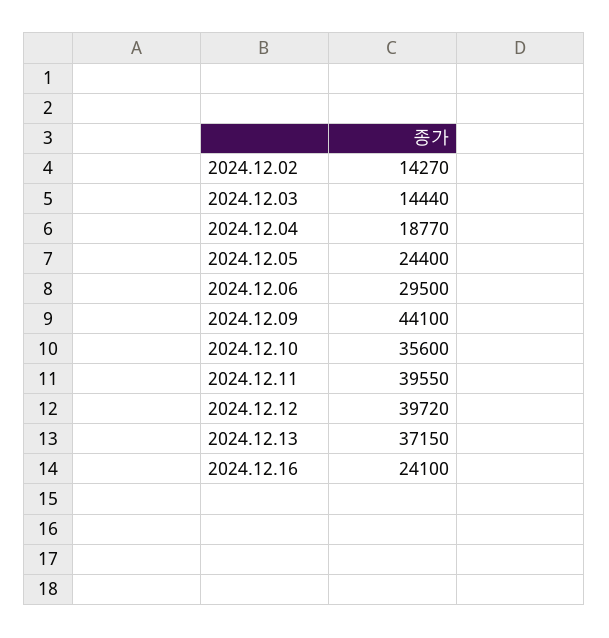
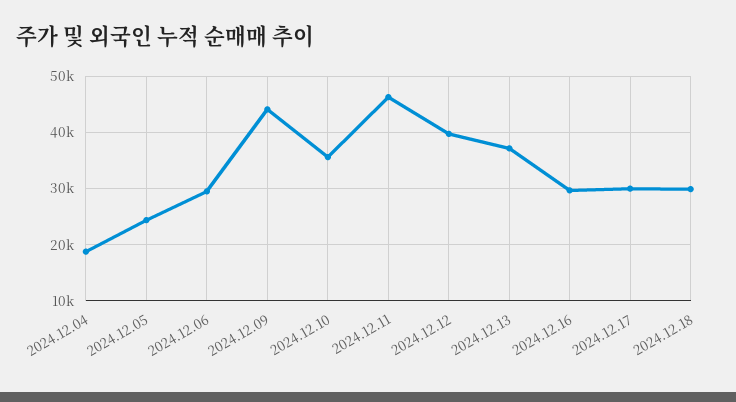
2024.12.02: 14270 -> none
2024.12.03: 14440 -> none
2024.12.11: 39550 -> 46000
2024.12.16: 24100 -> 30000
2024.12.17: none -> 30000
2024.12.18: none -> 30000

